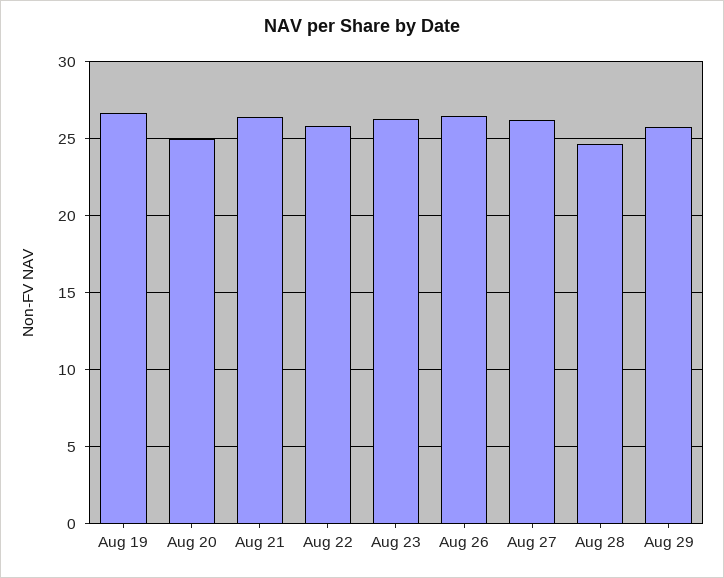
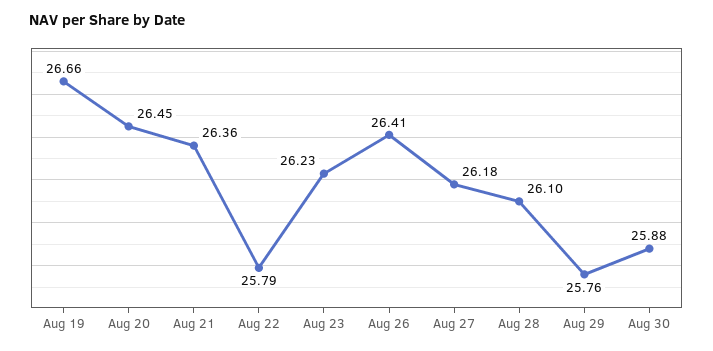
Aug 20: 25 -> 26.45
Aug 28: 24.5 -> 26.1
Aug 30: none -> 25.88

